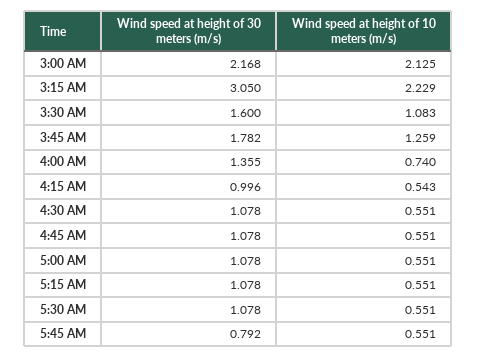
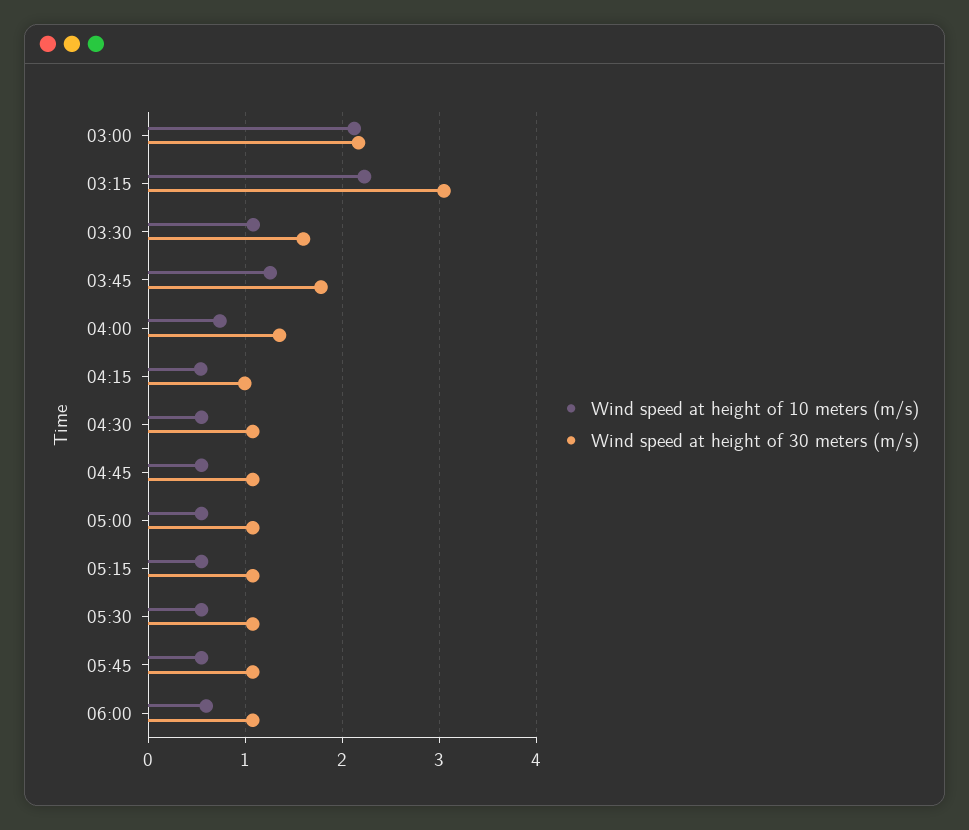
Wind speed at height of 30 meters (m/s), 5:45 AM: 0.792 -> 1.1
Wind speed at height of 10 meters (m/s), 06:00: none -> 0.6
Wind speed at height of 30 meters (m/s), 06:00: none -> 1.1

